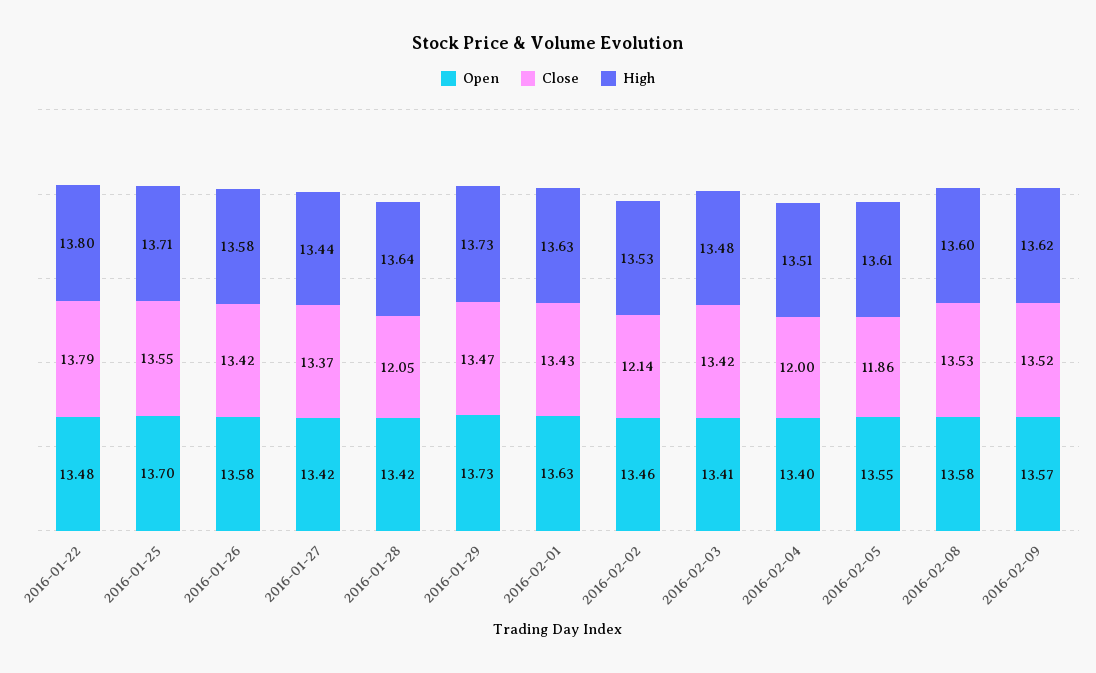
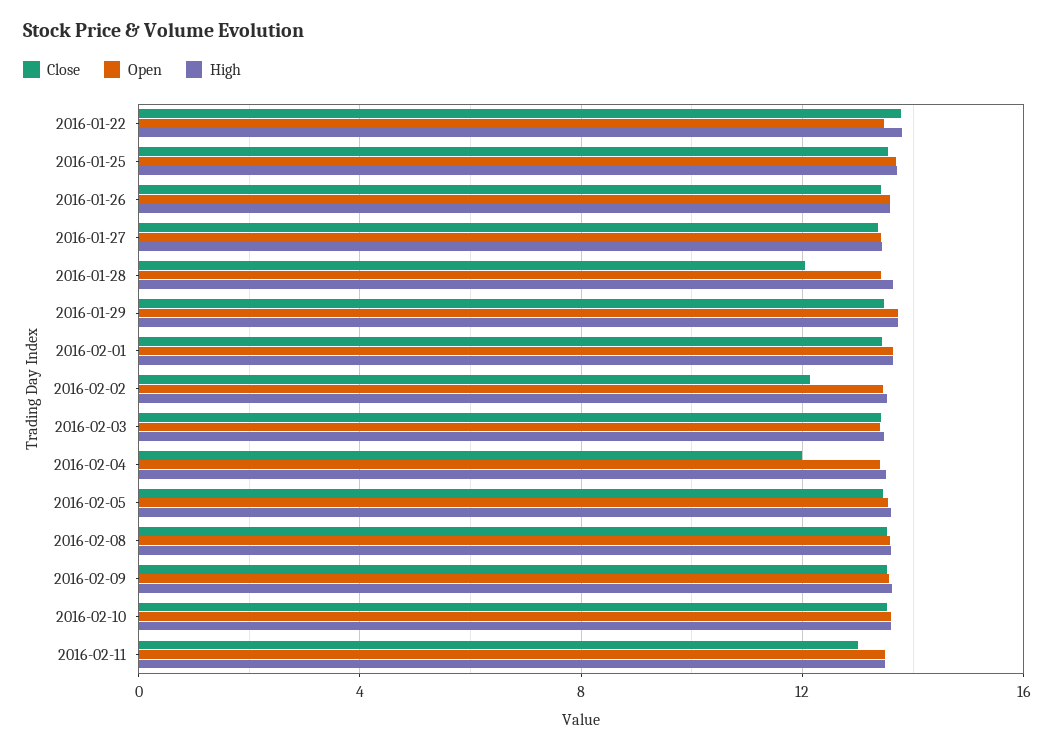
Close, 2016-02-05: 11.86 -> 13.5
Close, 2016-02-10: none -> 13.5
Open, 2016-02-10: none -> 13.5
High, 2016-02-10: none -> 13.5
Close, 2016-02-11: none -> 13
Open, 2016-02-11: none -> 13.5
High, 2016-02-11: none -> 13.5

